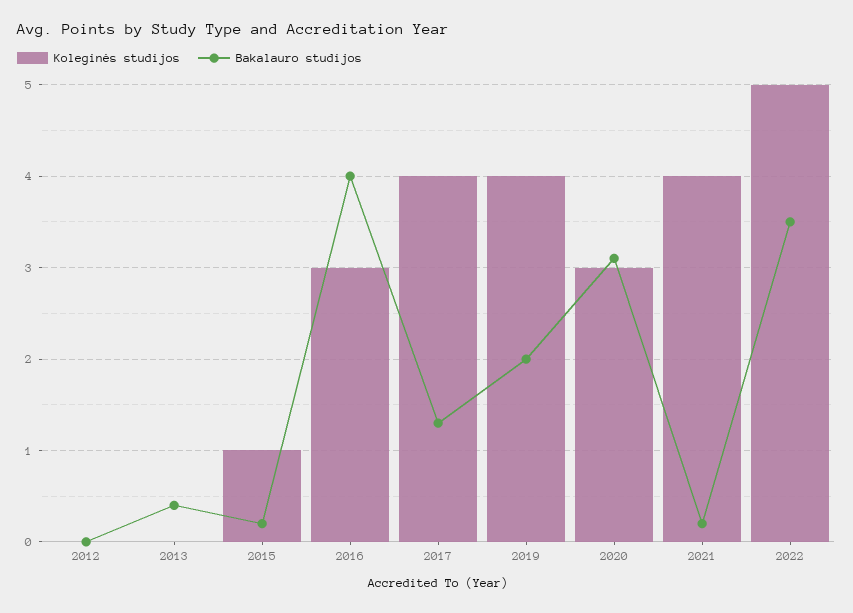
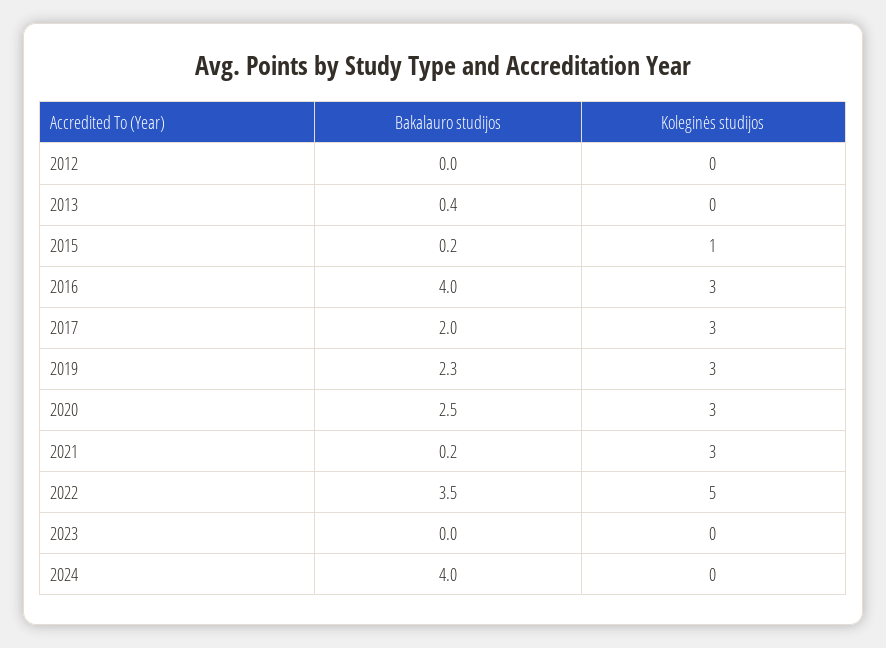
Koleginės studijos, 2017: 4 -> 3
Bakalauro studijos, 2017: 1.3 -> 2
Koleginės studijos, 2019: 4 -> 3
Bakalauro studijos, 2019: 2 -> 2.3
Bakalauro studijos, 2020: 3.1 -> 2.5
Koleginės studijos, 2021: 4 -> 3
Bakalauro studijos, 2023: none -> 0
Koleginės studijos, 2023: none -> 0
Bakalauro studijos, 2024: none -> 4
Koleginės studijos, 2024: none -> 0

